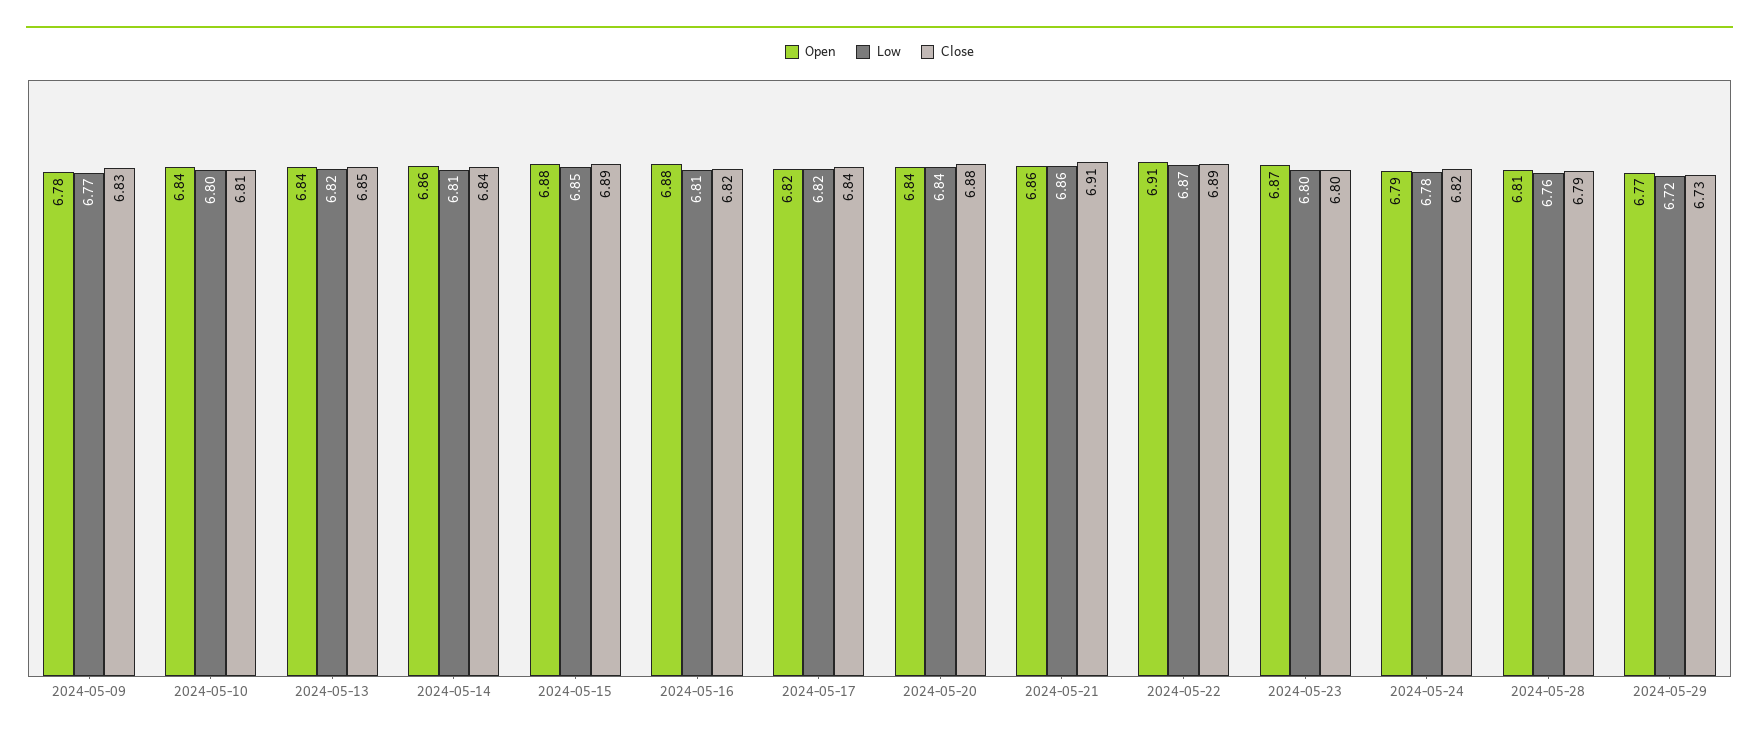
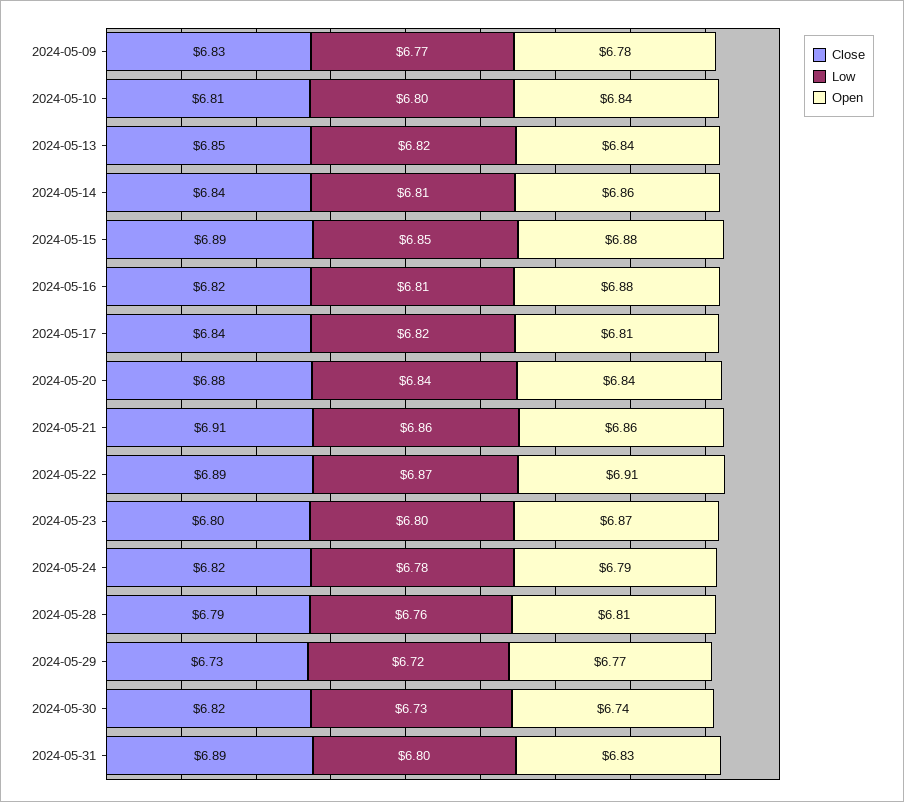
Open, 2024-05-17: 6.82 -> 6.81
Close, 2024-05-30: none -> 6.82
Low, 2024-05-30: none -> 6.73
Open, 2024-05-30: none -> 6.74
Close, 2024-05-31: none -> 6.89
Low, 2024-05-31: none -> 6.8
Open, 2024-05-31: none -> 6.83

